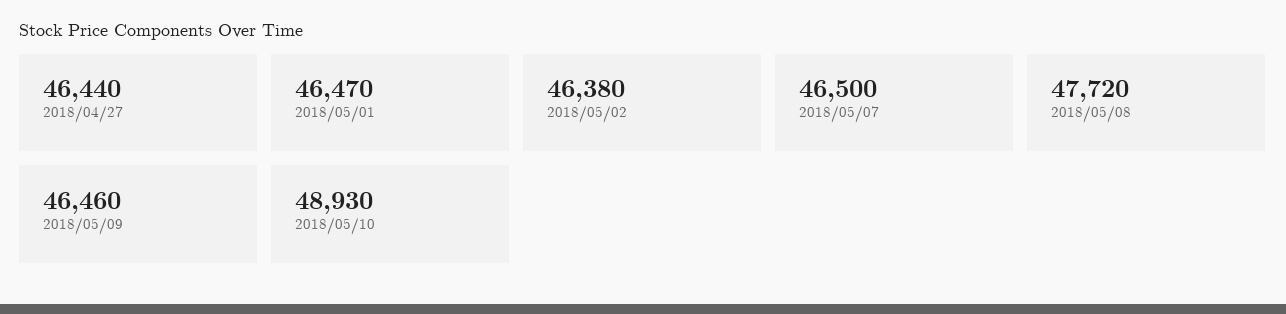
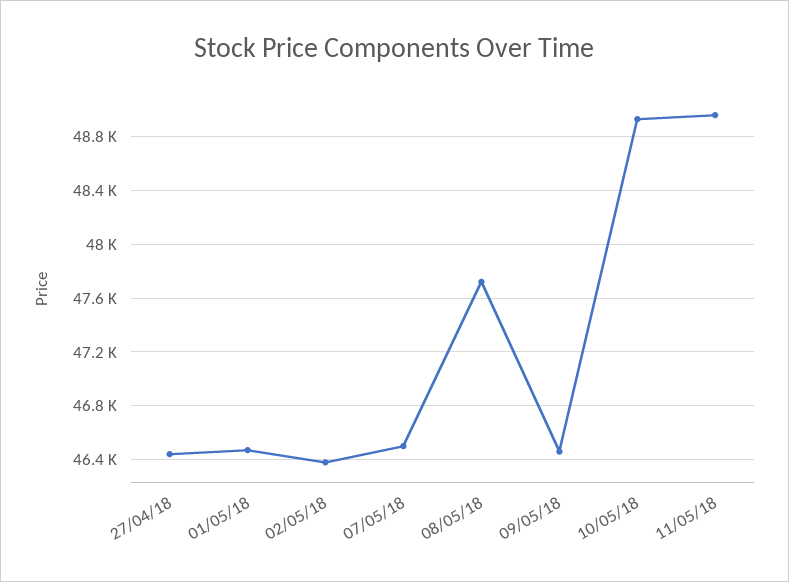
11/05/18: none -> 48950

